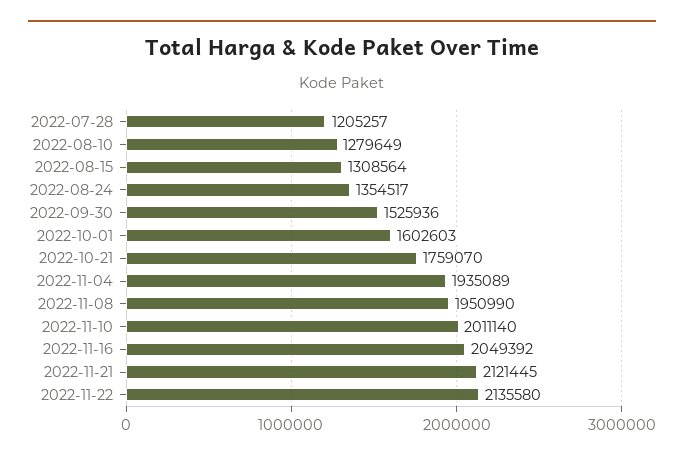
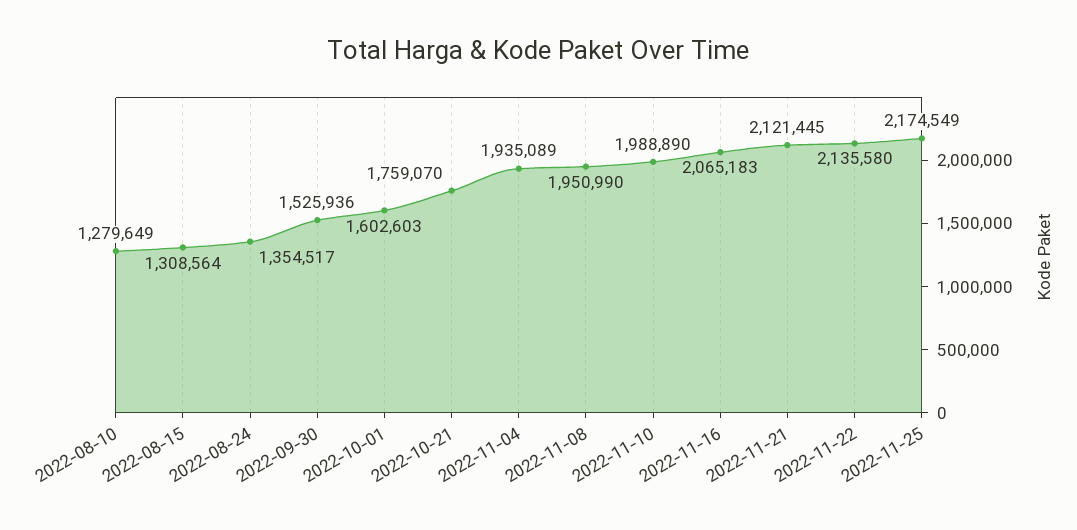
2022-07-28: 1205257 -> none
2022-11-10: 2011140 -> 1988890
2022-11-16: 2049392 -> 2065183
2022-11-25: none -> 2174549

